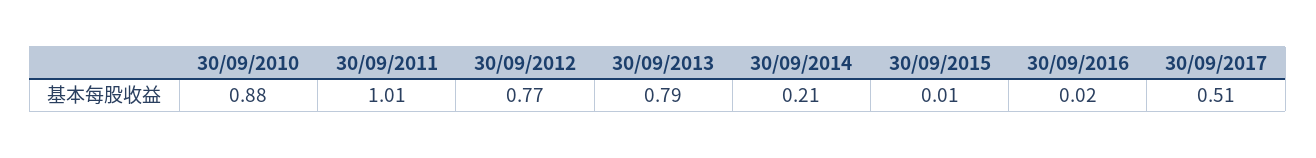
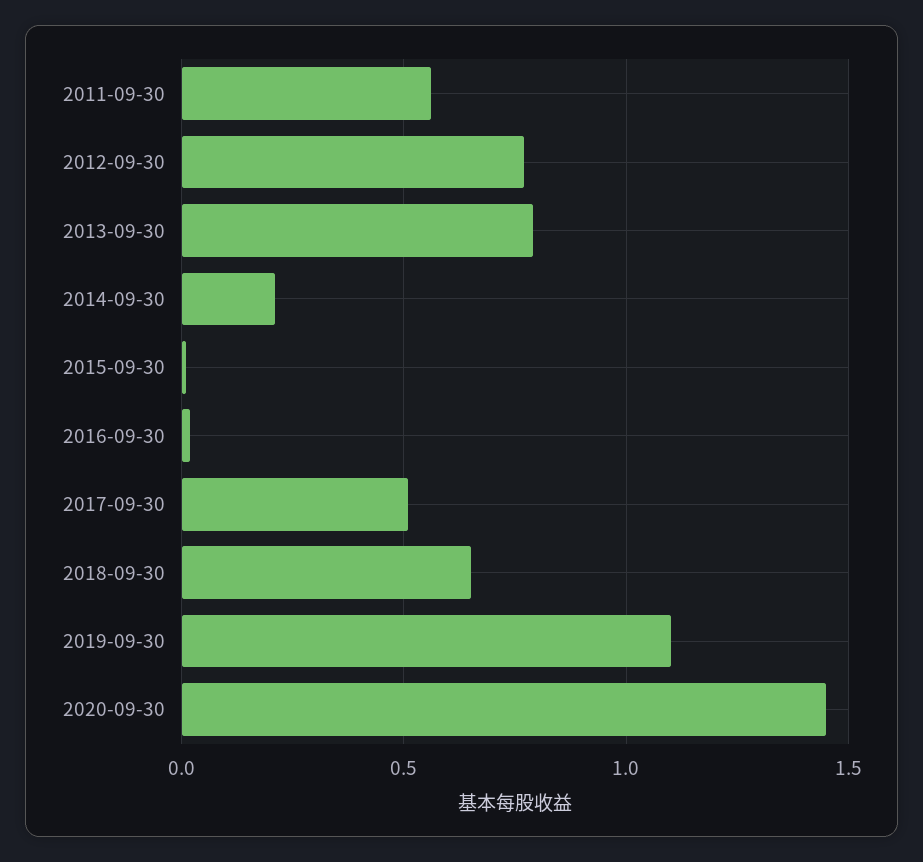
30/09/2010: 0.88 -> none
30/09/2011: 1.01 -> 0.55
2018-09-30: none -> 0.65
2019-09-30: none -> 1.1
2020-09-30: none -> 1.45

